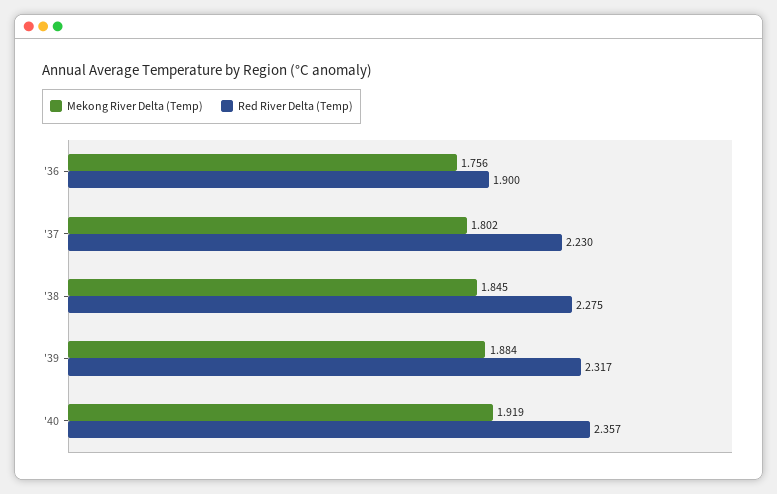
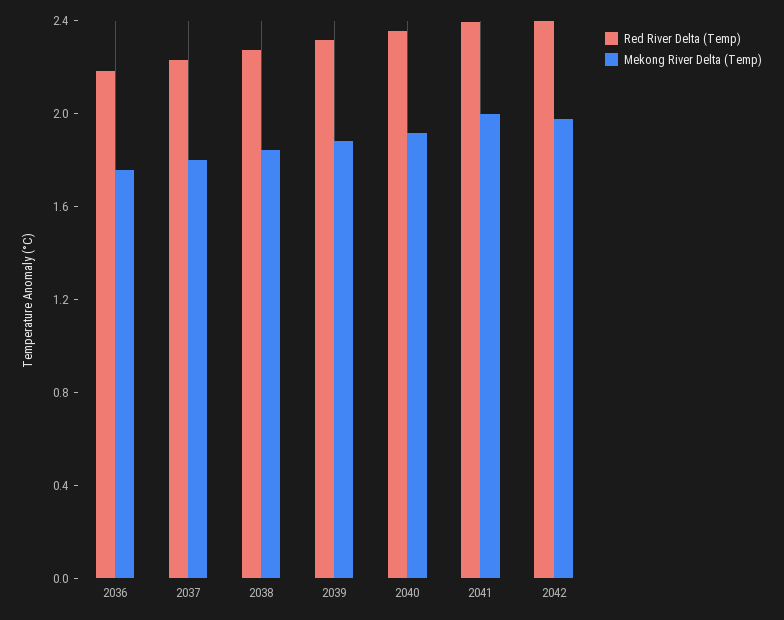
Red River Delta (Temp), '36: 1.9 -> 2.2
Red River Delta (Temp), 2041: none -> 2.4
Mekong River Delta (Temp), 2041: none -> 2
Red River Delta (Temp), 2042: none -> 2.4
Mekong River Delta (Temp), 2042: none -> 2

